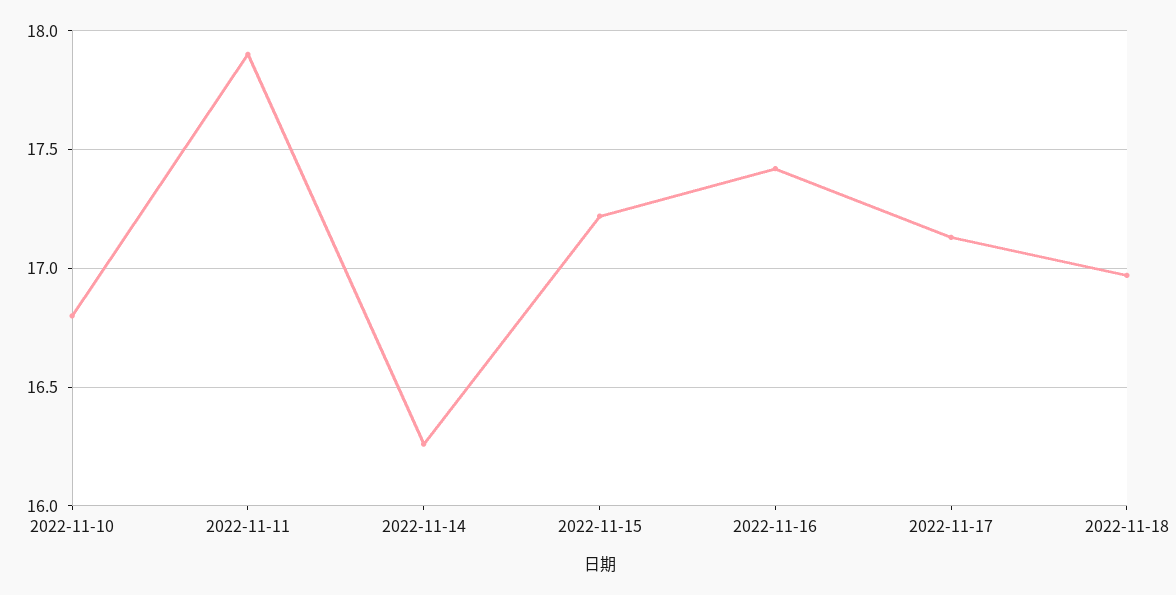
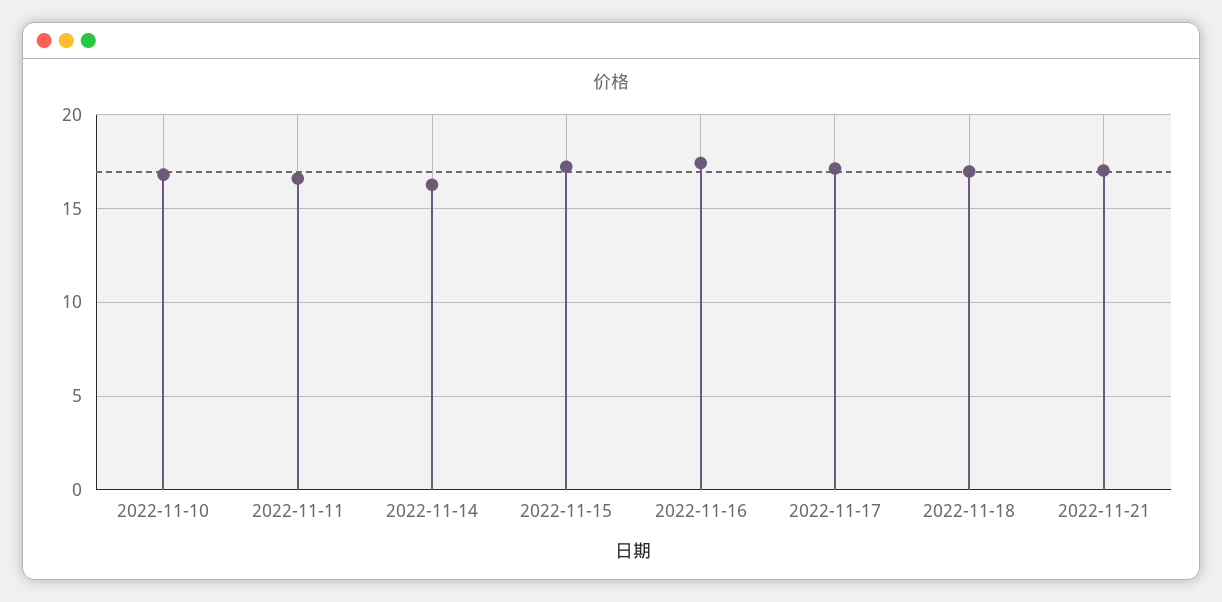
2022-11-11: 17.9 -> 16.5
2022-11-21: none -> 17

